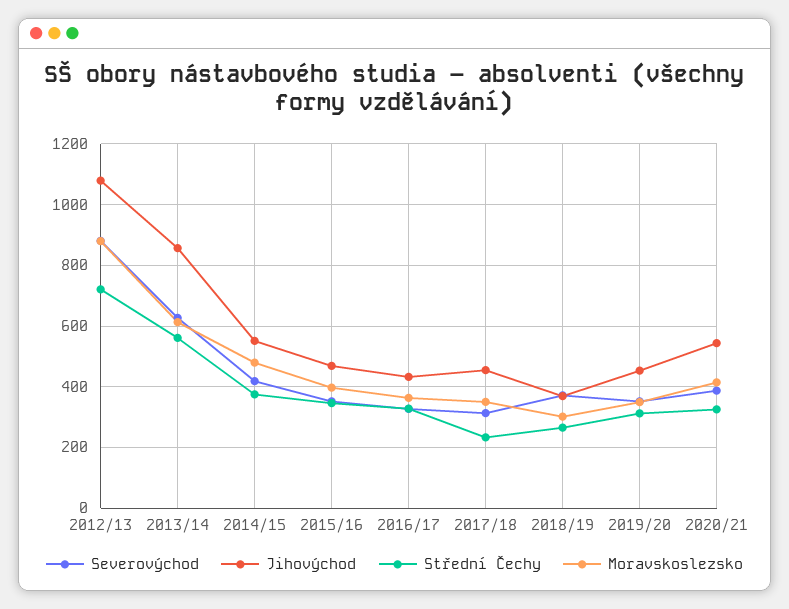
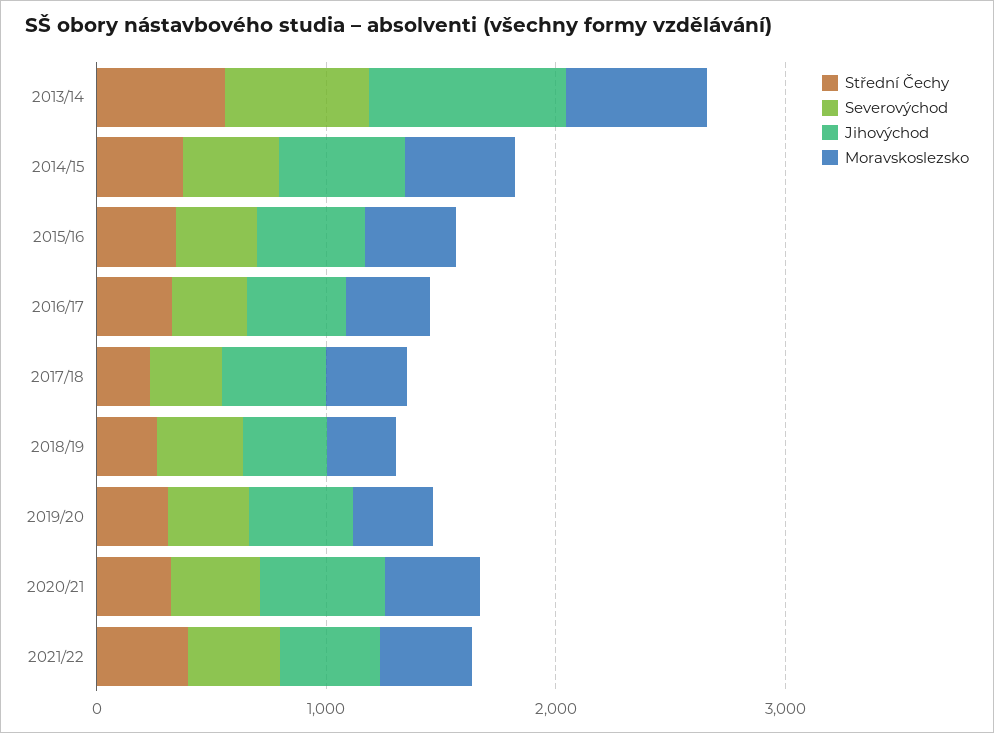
Severovýchod, 2012/13: 880 -> none
Jihovýchod, 2012/13: 1080 -> none
Střední Čechy, 2012/13: 720 -> none
Moravskoslezsko, 2012/13: 880 -> none
Střední Čechy, 2021/22: none -> 400
Severovýchod, 2021/22: none -> 400
Jihovýchod, 2021/22: none -> 400
Moravskoslezsko, 2021/22: none -> 400

